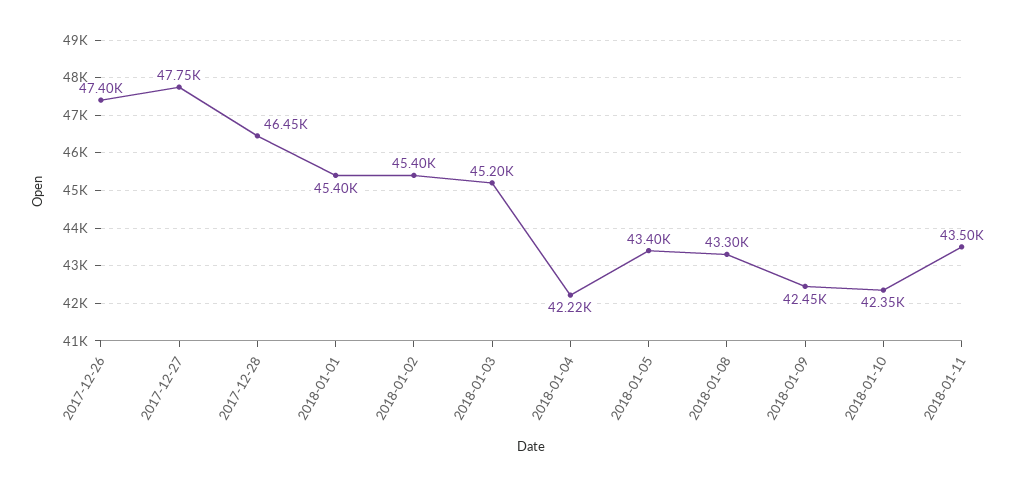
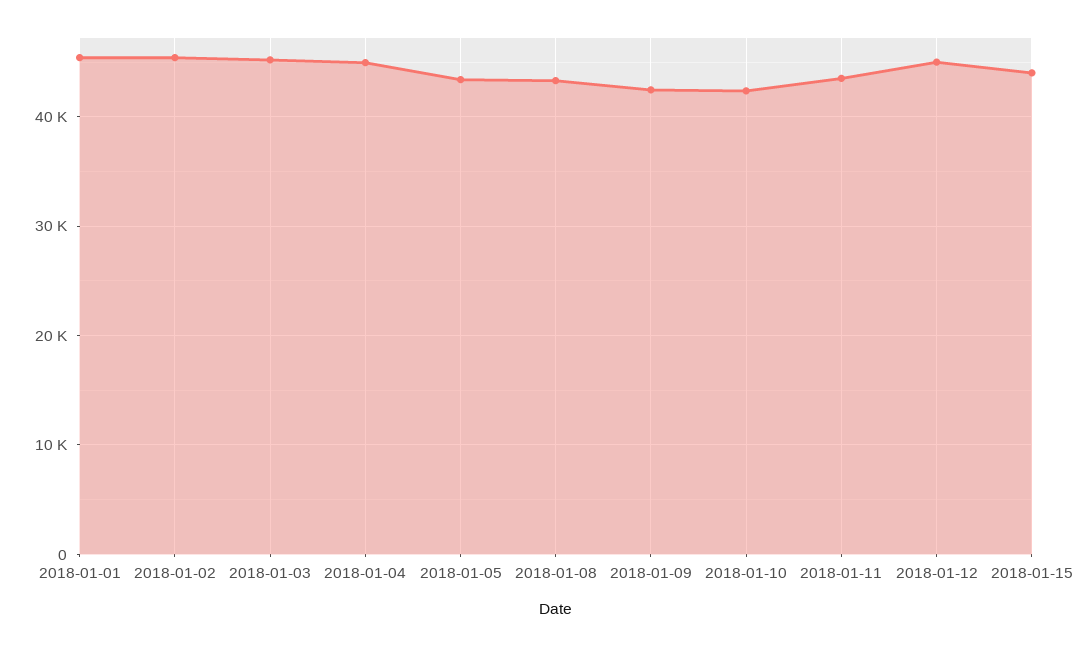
2017-12-26: 47400 -> none
2017-12-27: 47750 -> none
2017-12-28: 46450 -> none
2018-01-04: 42220 -> 45000
2018-01-12: none -> 45000
2018-01-15: none -> 44000

